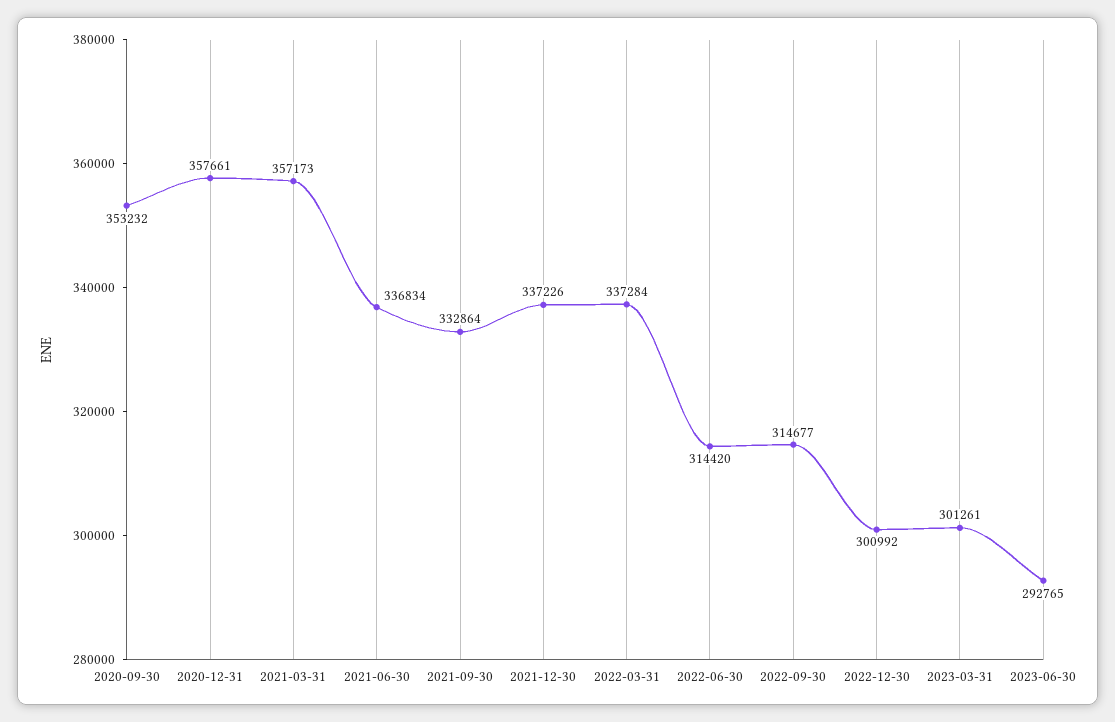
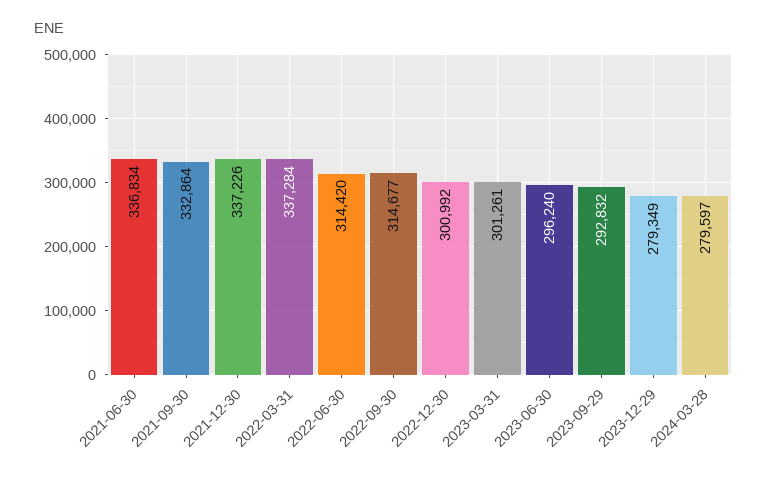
2020-09-30: 353232 -> none
2020-12-31: 357661 -> none
2021-03-31: 357173 -> none
2023-06-30: 292765 -> 296240
2023-09-29: none -> 292832
2023-12-29: none -> 279349
2024-03-28: none -> 279597

